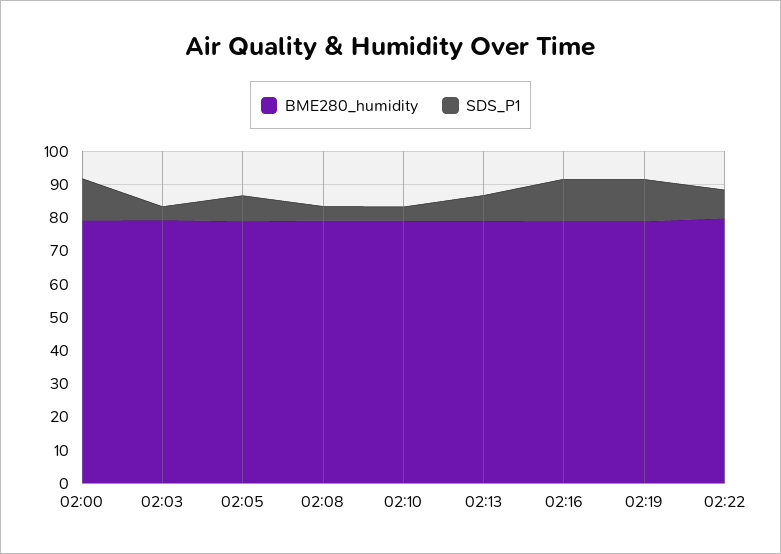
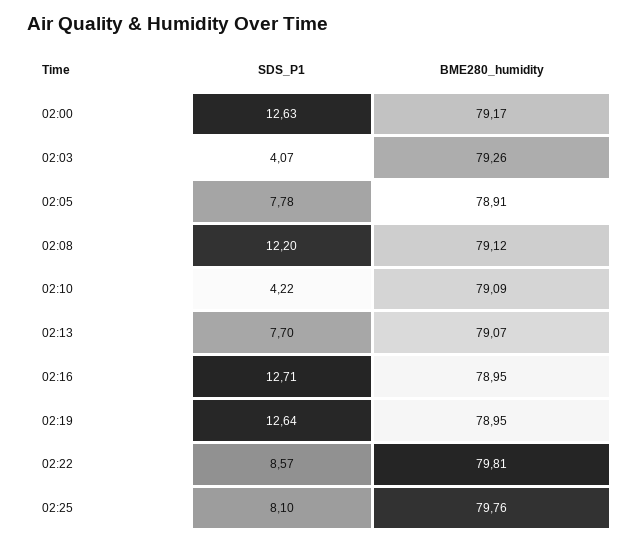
SDS_P1, 02:08: 5 -> 12.2
SDS_P1, 02:25: none -> 8.1
BME280_humidity, 02:25: none -> 79.76

